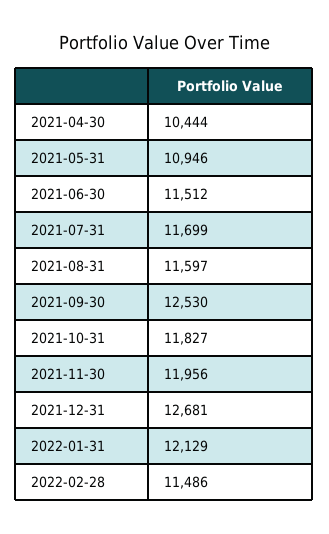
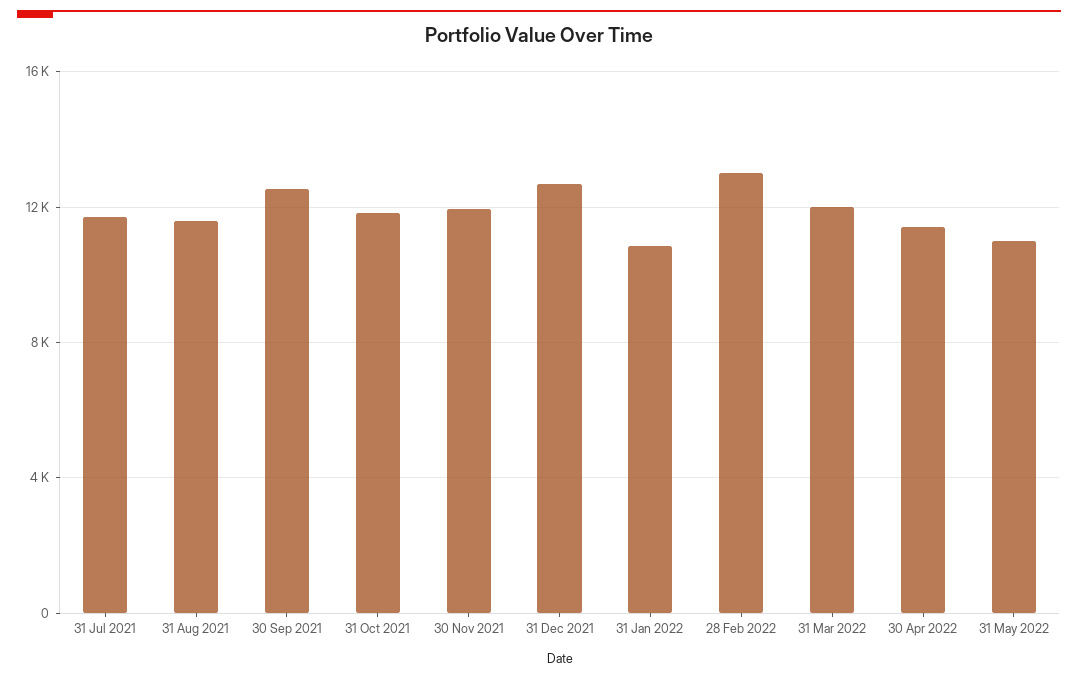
2021-04-30: 10444 -> none
2021-05-31: 10946 -> none
2021-06-30: 11512 -> none
2022-01-31: 12129 -> 11000
2022-02-28: 11486 -> 13000
31 Mar 2022: none -> 12000
30 Apr 2022: none -> 11500
31 May 2022: none -> 11000

